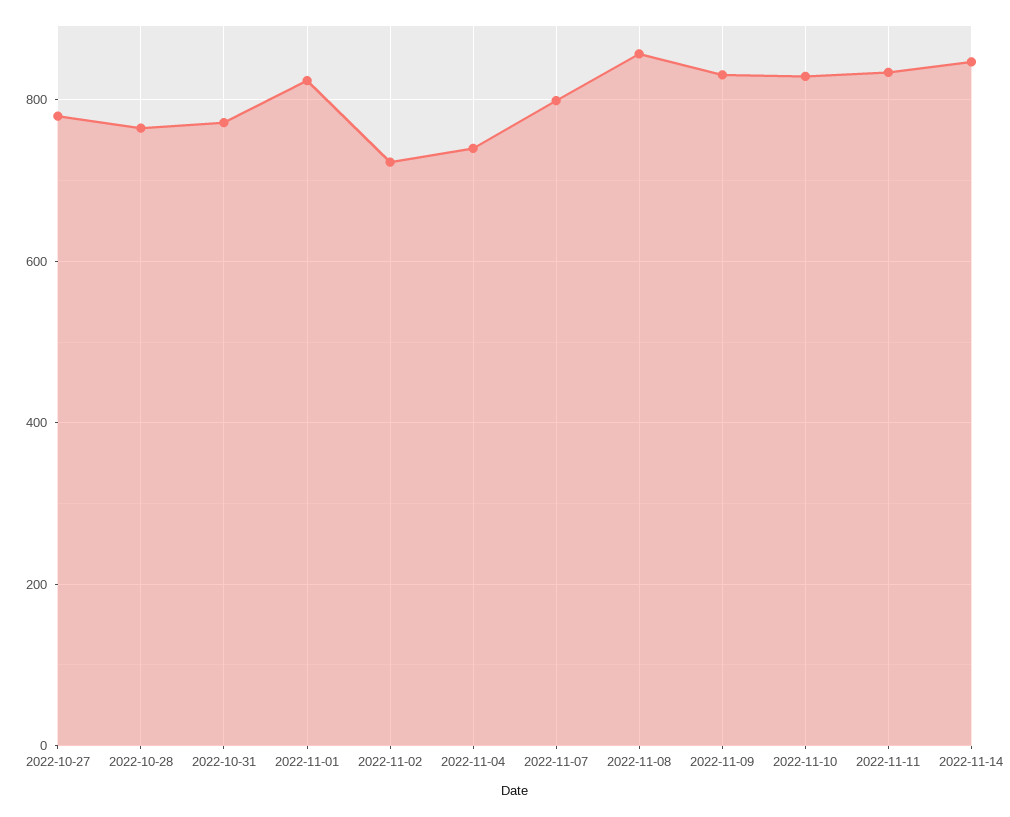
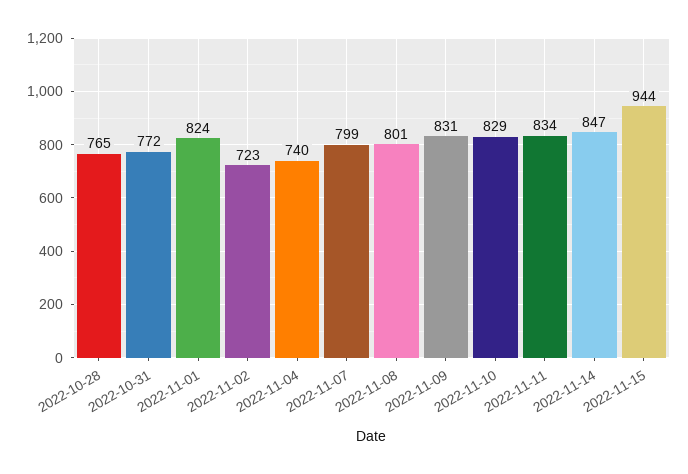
2022-10-27: 780 -> none
2022-11-08: 860 -> 801
2022-11-15: none -> 944

